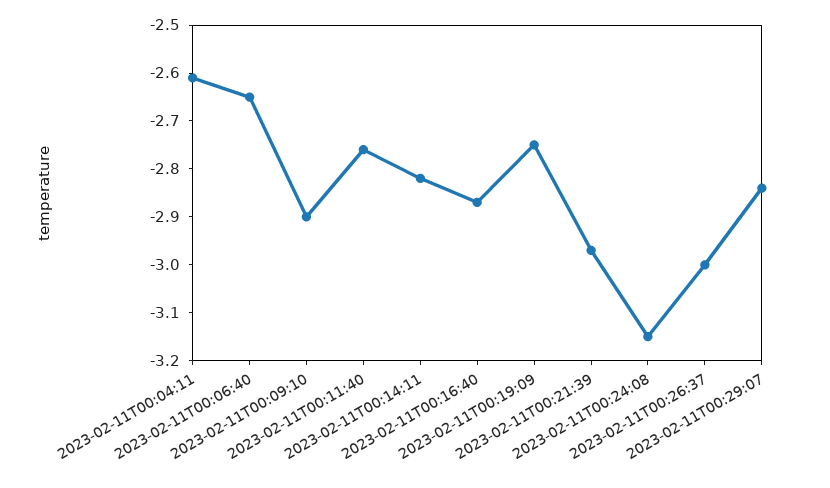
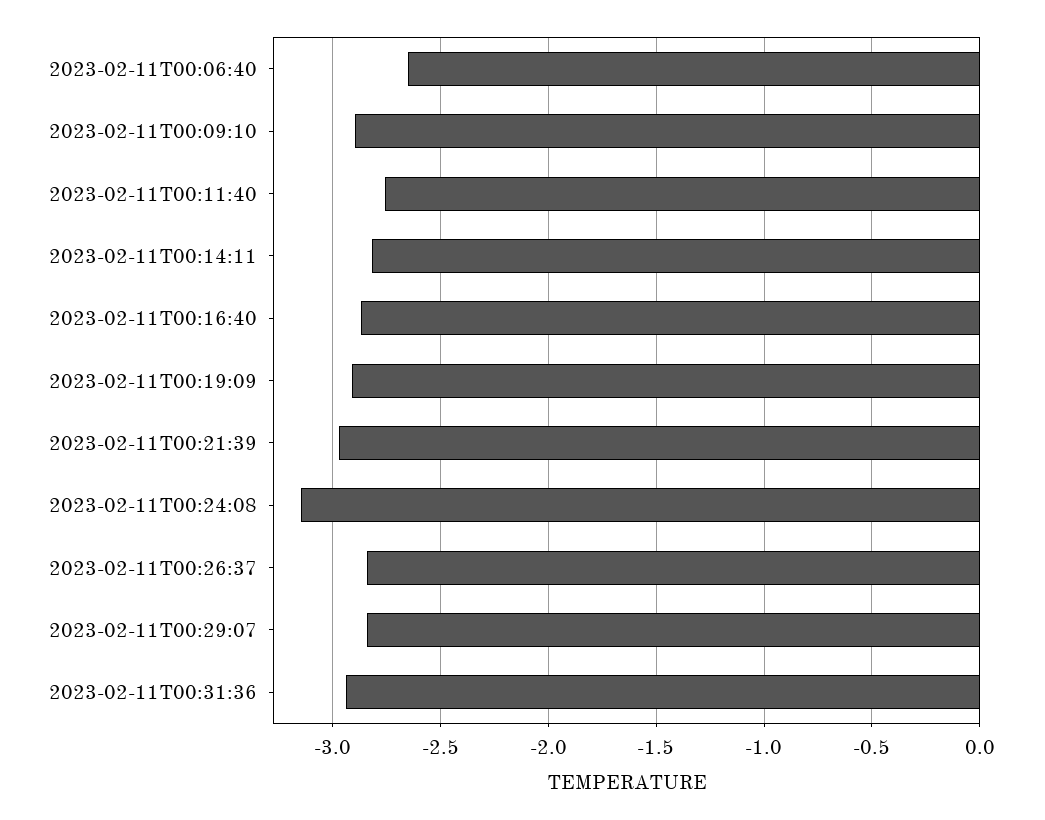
2023-02-11T00:04:11: -2.6 -> none
2023-02-11T00:19:09: -2.75 -> -2.9
2023-02-11T00:26:37: -3 -> -2.85
2023-02-11T00:31:36: none -> -2.95

